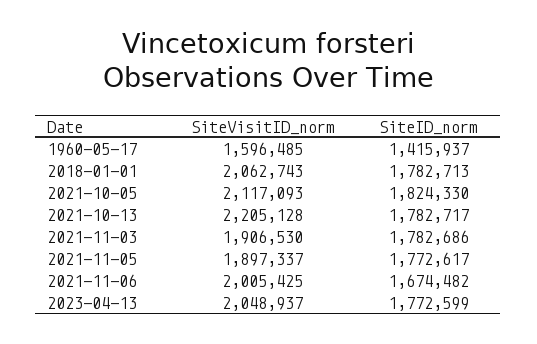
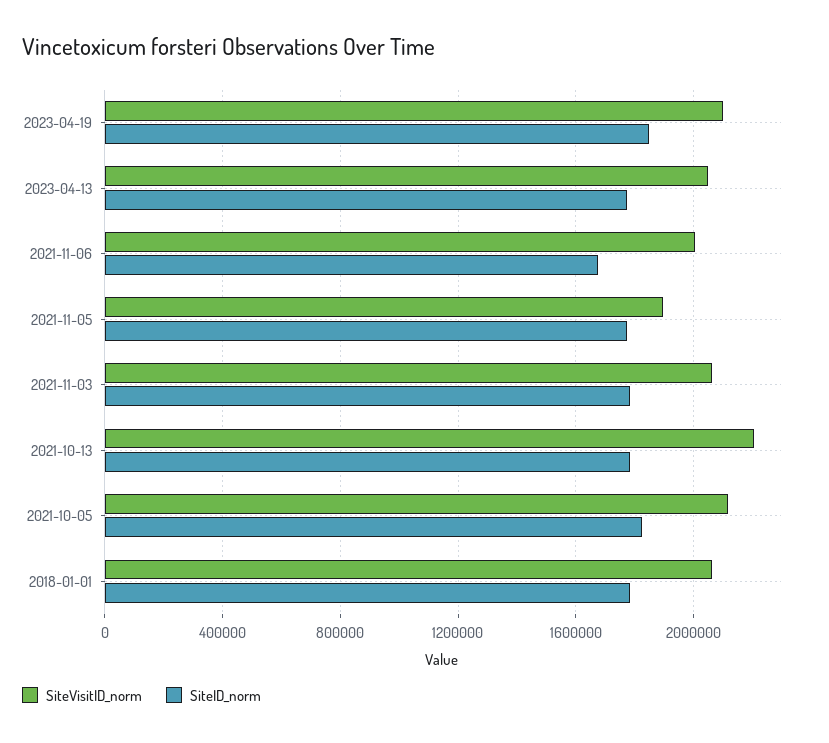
SiteVisitID_norm, 1960-05-17: 1596485 -> none
SiteID_norm, 1960-05-17: 1415937 -> none
SiteVisitID_norm, 2021-11-03: 1906530 -> 2050000
SiteVisitID_norm, 2023-04-19: none -> 2100000
SiteID_norm, 2023-04-19: none -> 1850000

